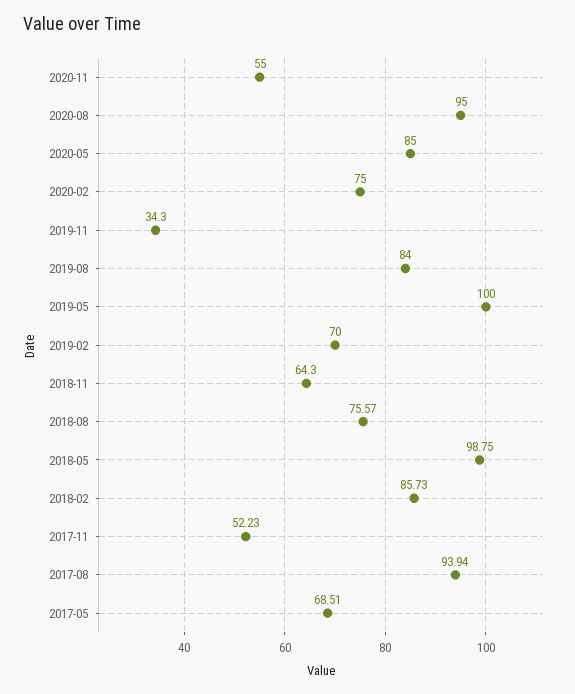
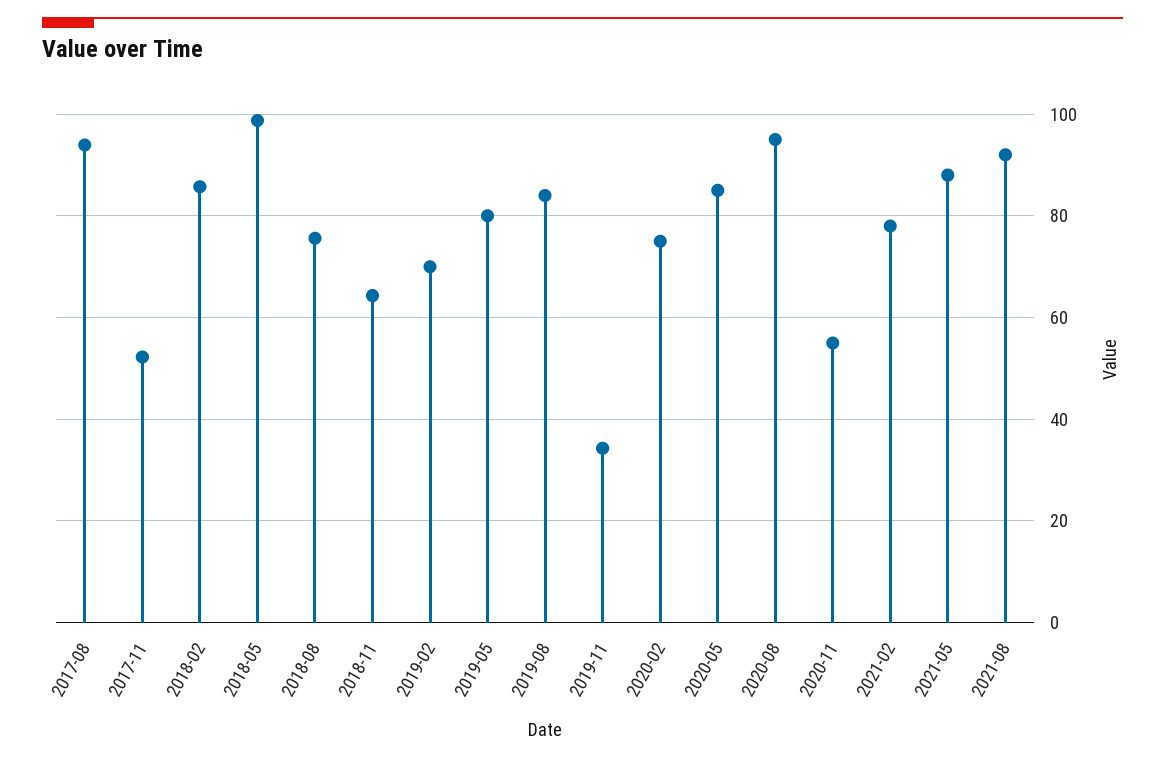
2019-05: 100 -> 80
2017-05: 68.51 -> none
2021-02: none -> 78
2021-05: none -> 88
2021-08: none -> 92

